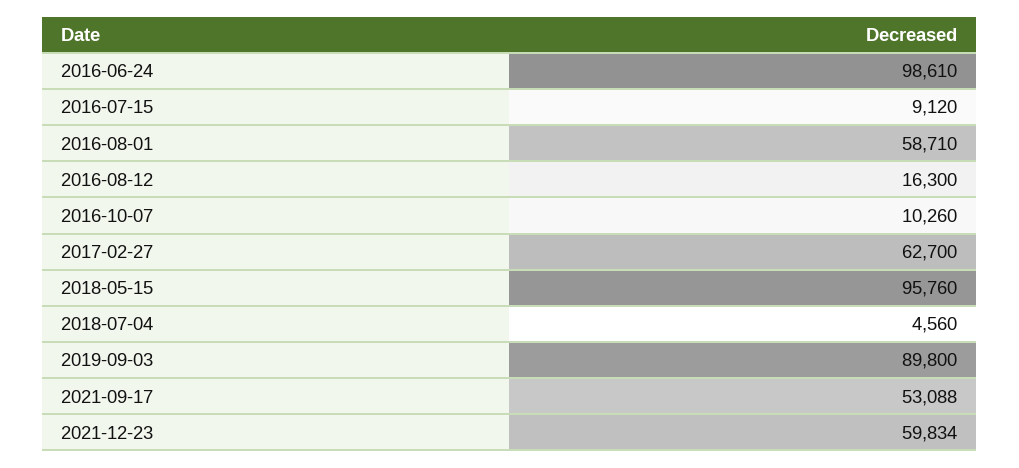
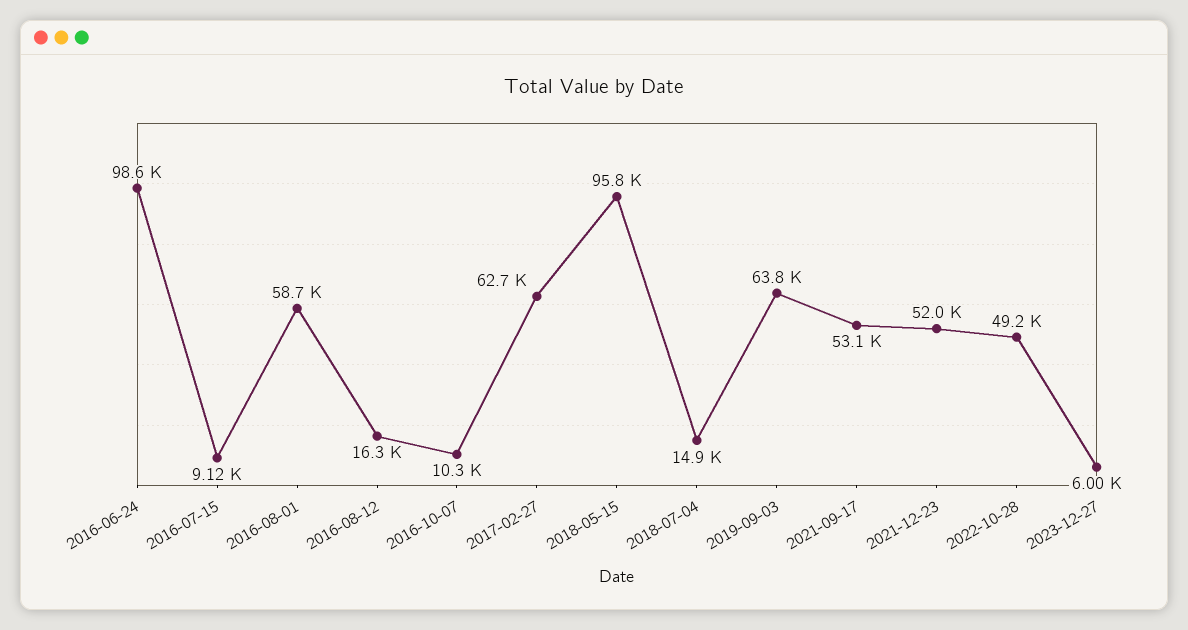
2018-07-04: 4560 -> 14900
2019-09-03: 89800 -> 63800
2021-12-23: 59834 -> 52000
2022-10-28: none -> 49200
2023-12-27: none -> 6000

